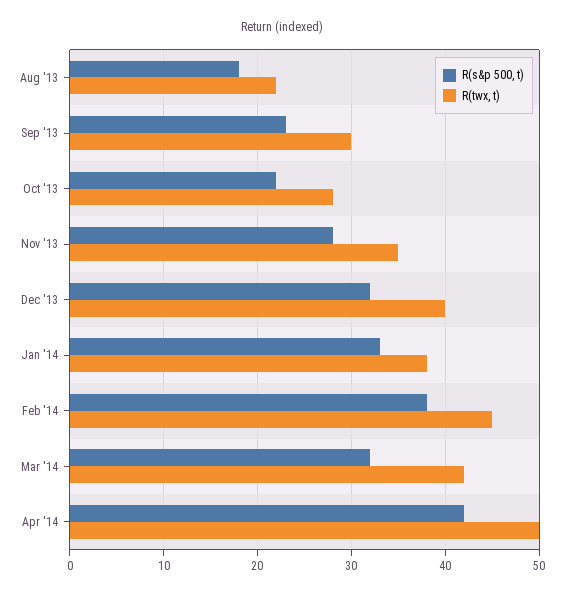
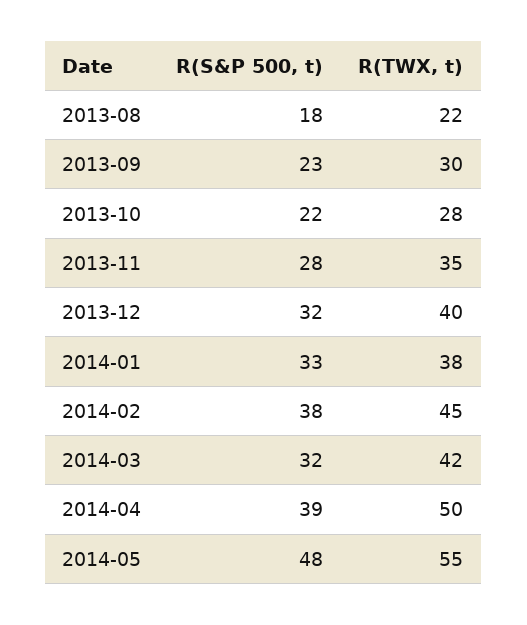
R(s&p 500, t), Apr '14: 42 -> 39
R(s&p 500, t), 2014-05: none -> 48
R(twx, t), 2014-05: none -> 55

